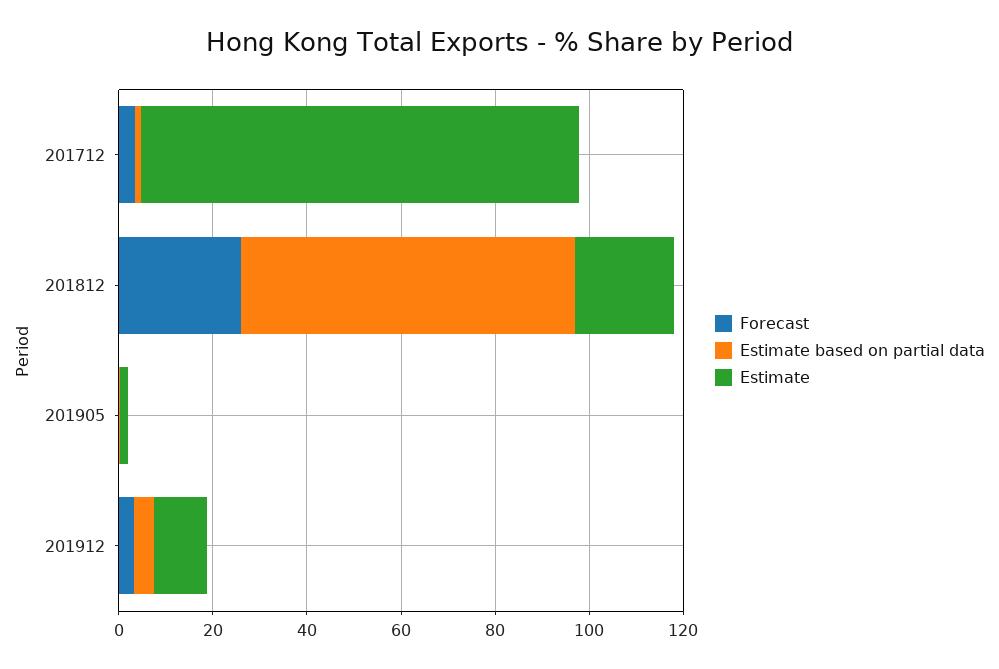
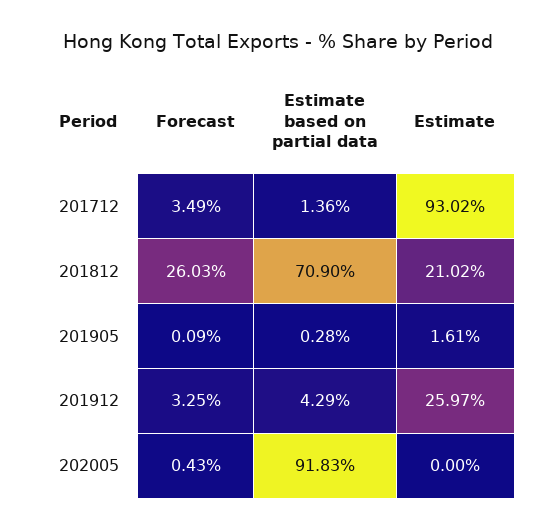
Estimate, 201912: 10 -> 25.97
Forecast, 202005: none -> 0.43
Estimate based on partial data, 202005: none -> 91.83
Estimate, 202005: none -> 0

